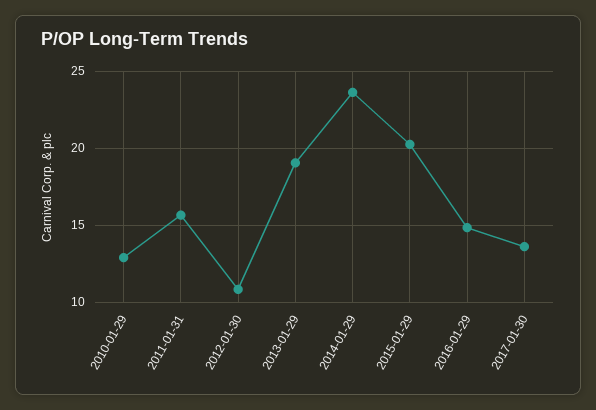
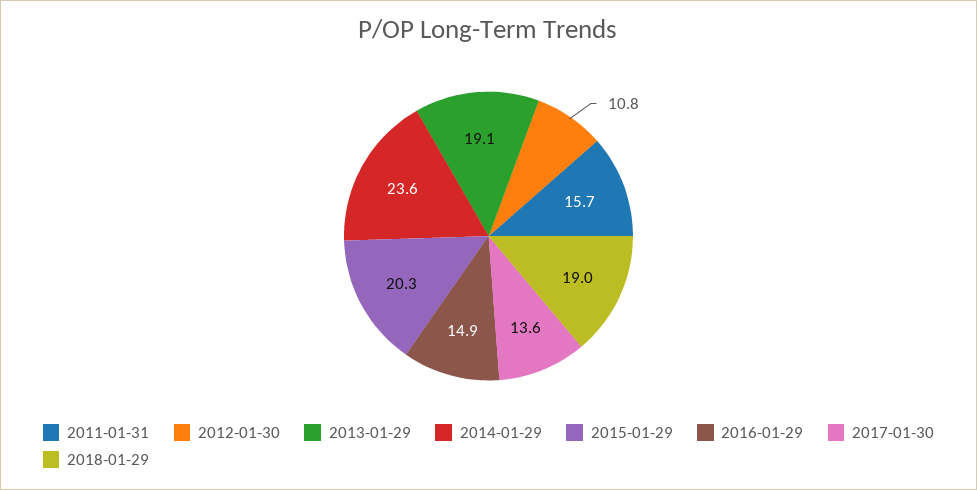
2010-01-29: 13 -> none
2018-01-29: none -> 19

